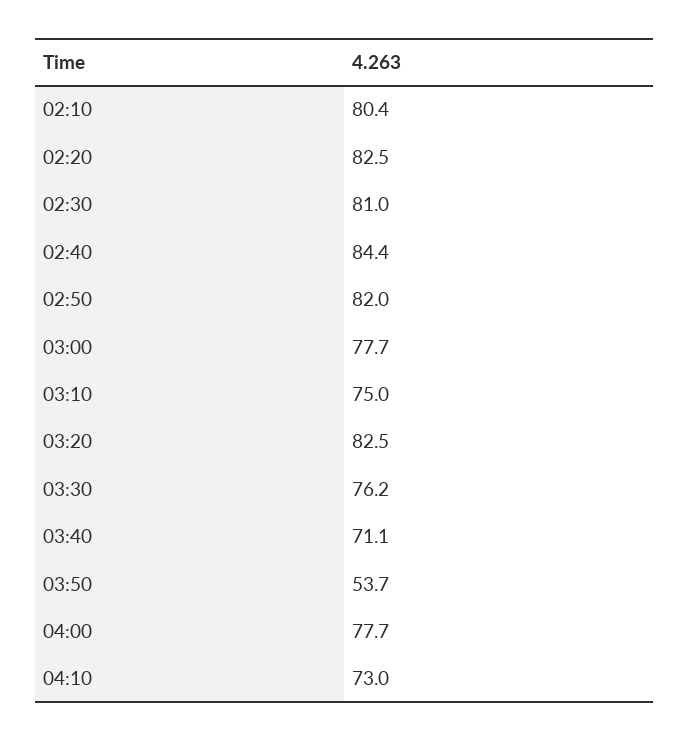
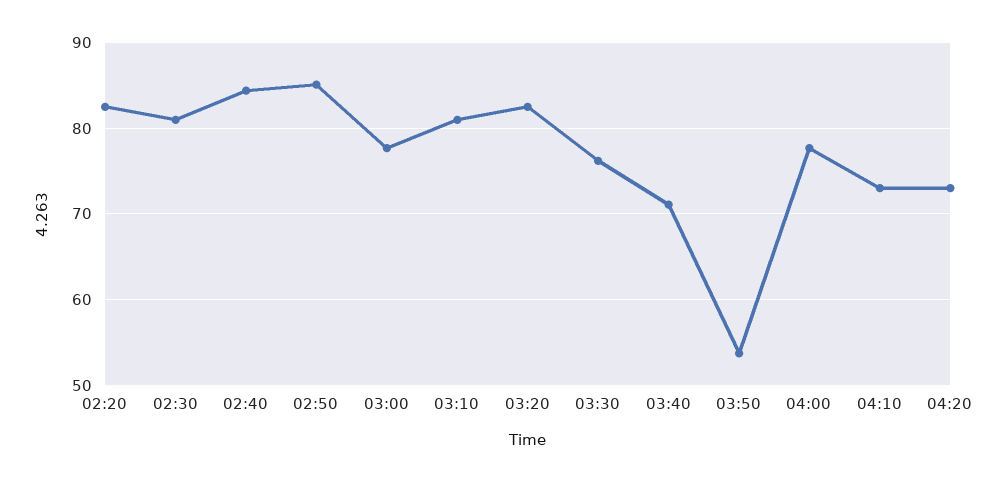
02:10: 80.4 -> none
02:50: 82 -> 85
03:10: 75 -> 81
04:20: none -> 73

